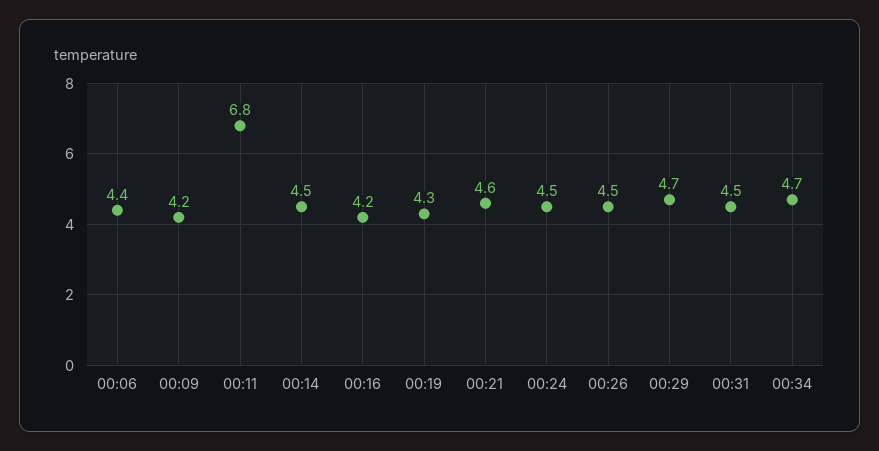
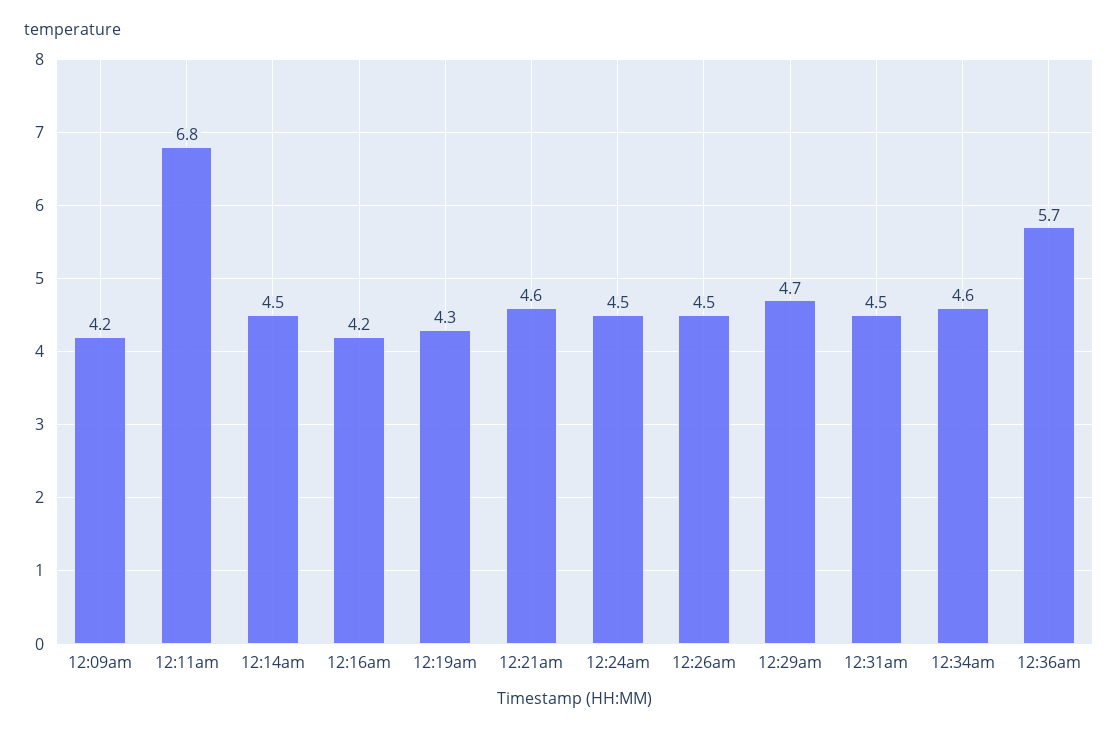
00:06: 4.4 -> none
00:34: 4.7 -> 4.6
12:36am: none -> 5.7

